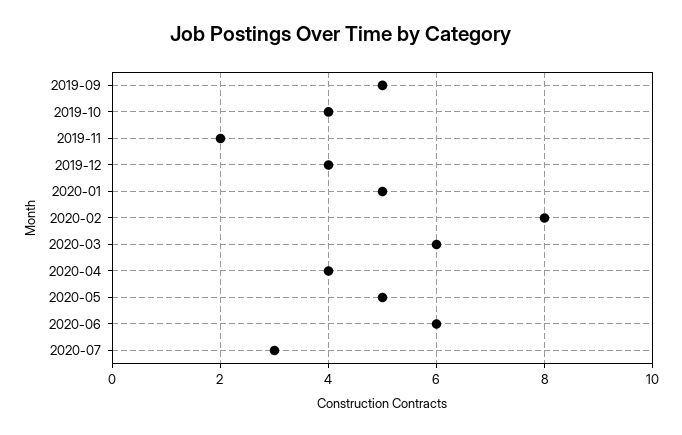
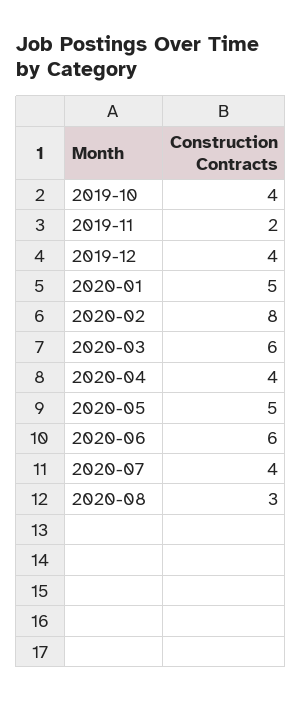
2019-09: 5 -> none
2020-07: 3 -> 4
2020-08: none -> 3

